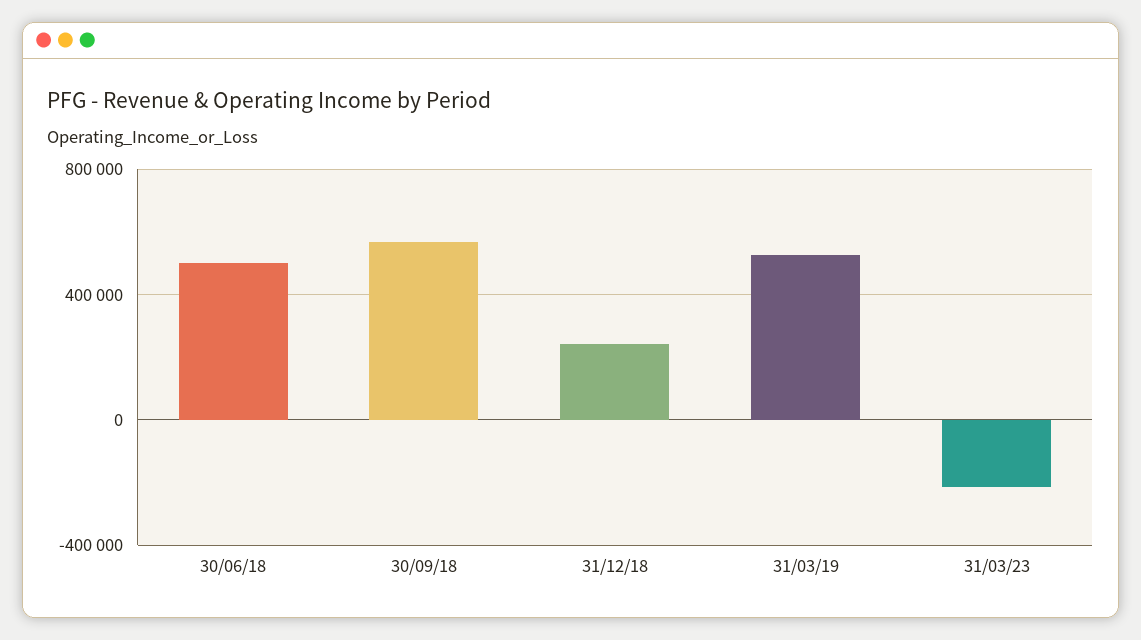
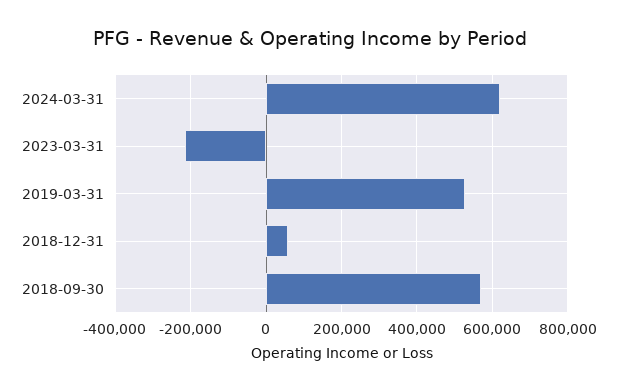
30/06/18: 500000 -> none
31/12/18: 250000 -> 60000
2024-03-31: none -> 620000

